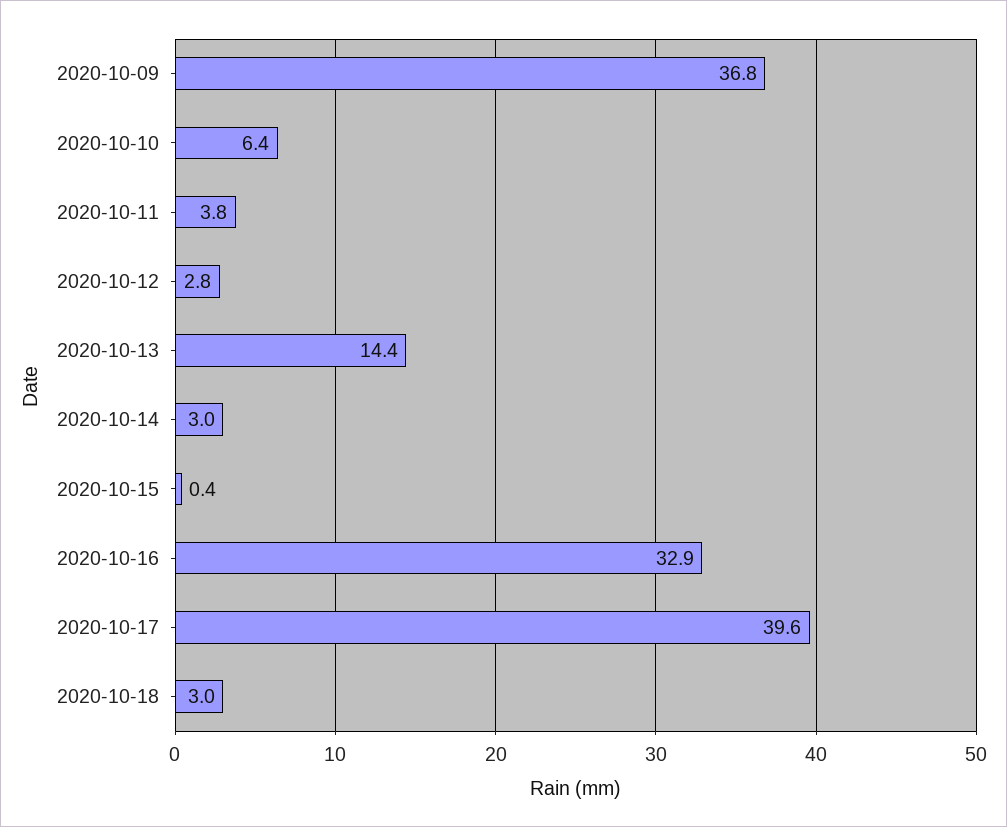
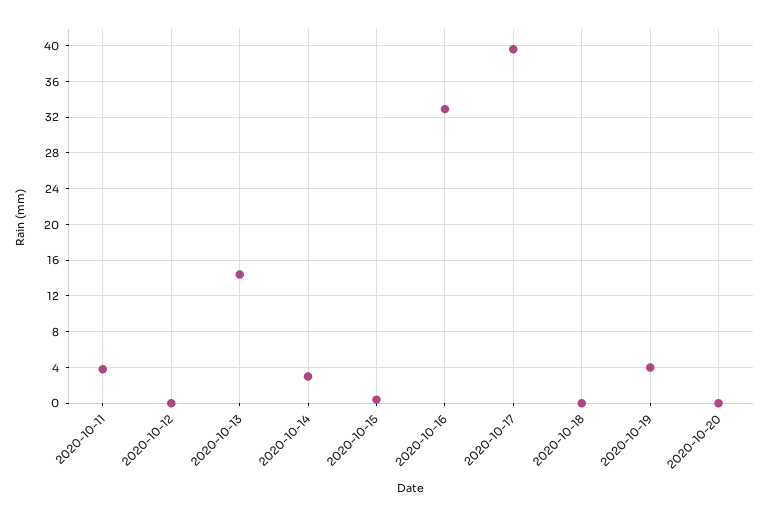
2020-10-09: 36.8 -> none
2020-10-10: 6.4 -> none
2020-10-12: 2.8 -> 0
2020-10-18: 3 -> 0
2020-10-19: none -> 4
2020-10-20: none -> 0

